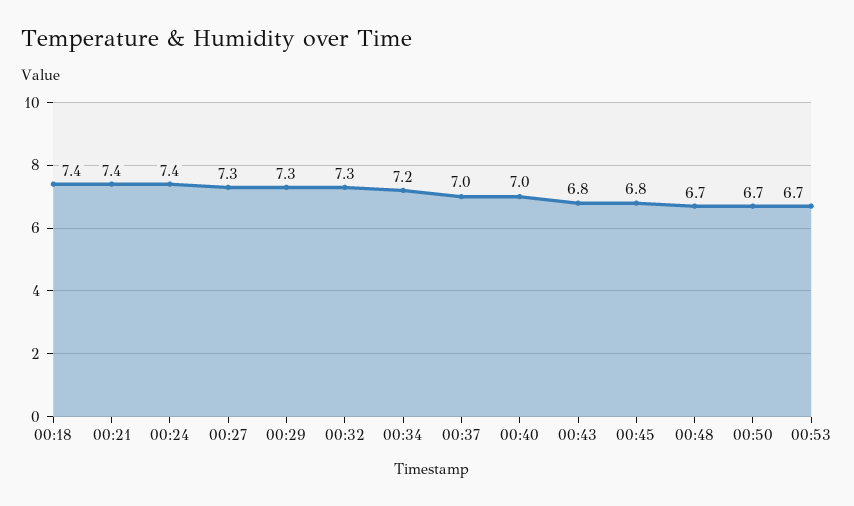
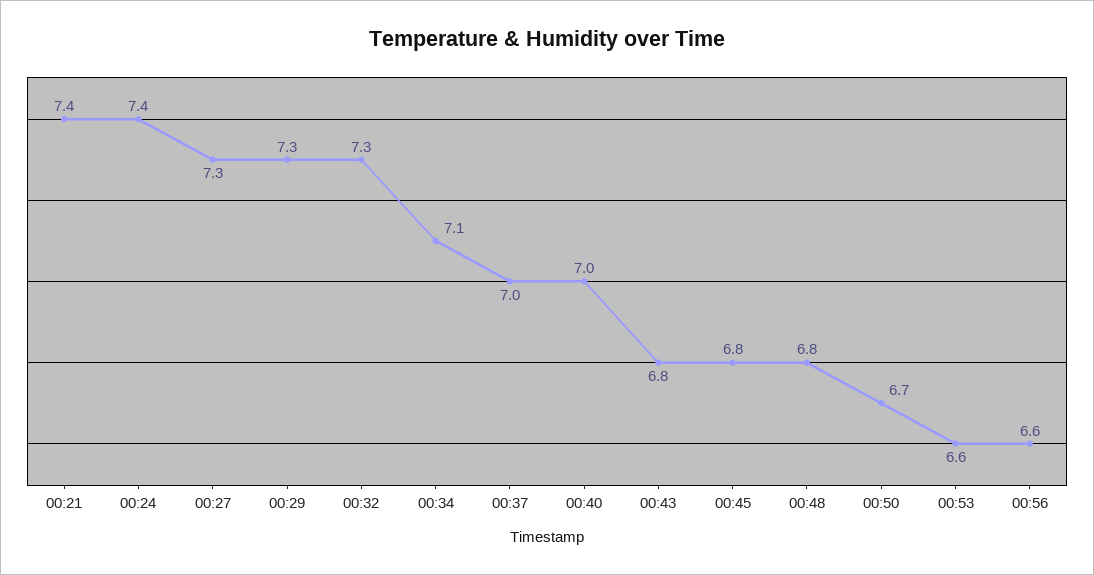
00:18: 7.4 -> none
00:34: 7.2 -> 7.1
00:48: 6.7 -> 6.8
00:53: 6.7 -> 6.6
00:56: none -> 6.6

